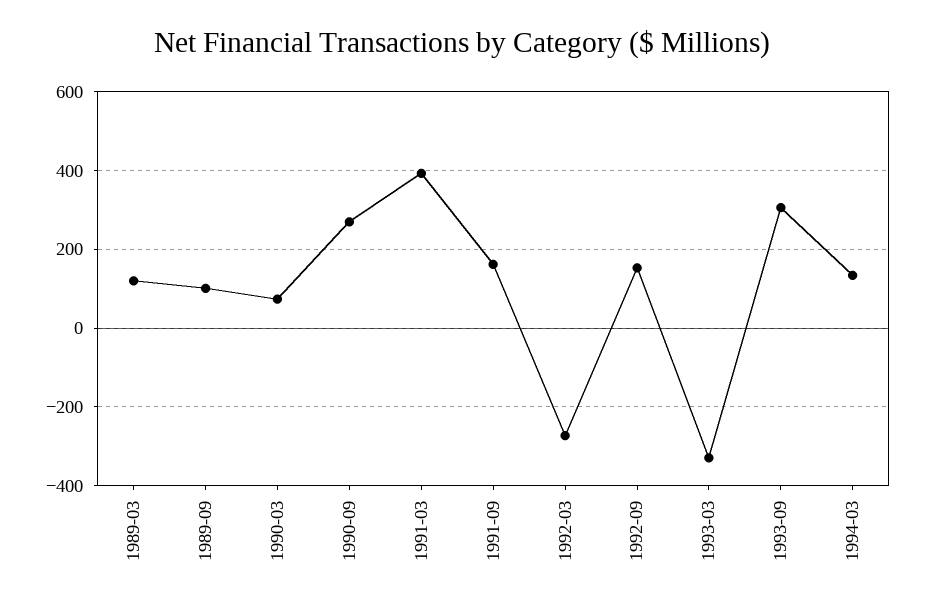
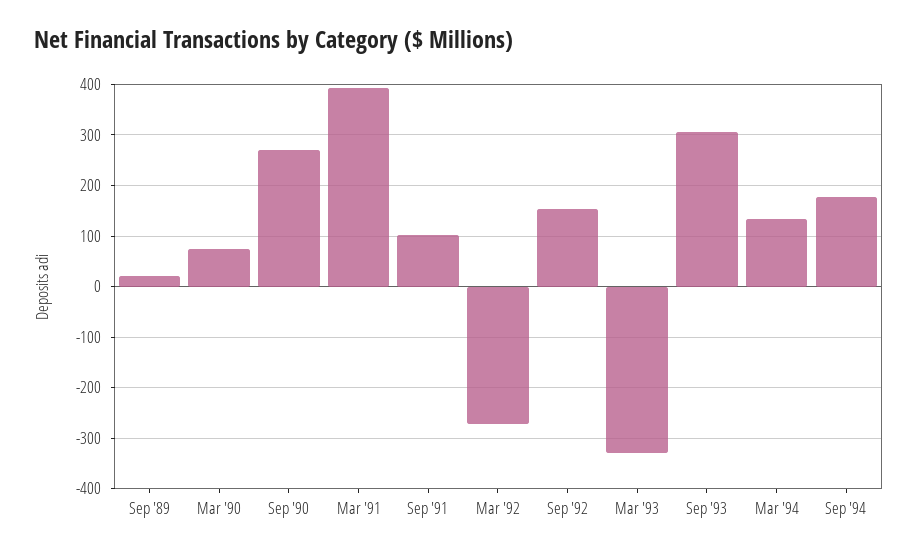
1989-03: 120 -> none
1989-09: 100 -> 20
1991-09: 160 -> 100
Sep '94: none -> 180

